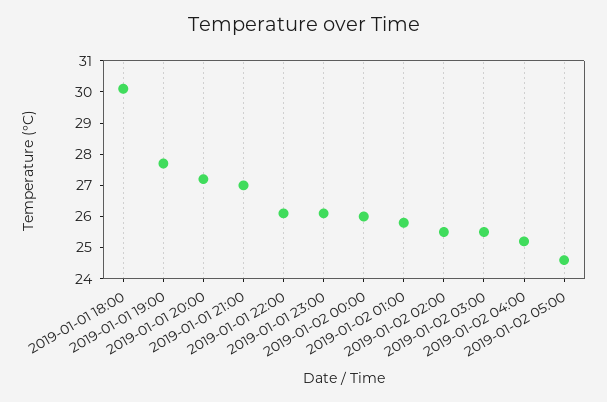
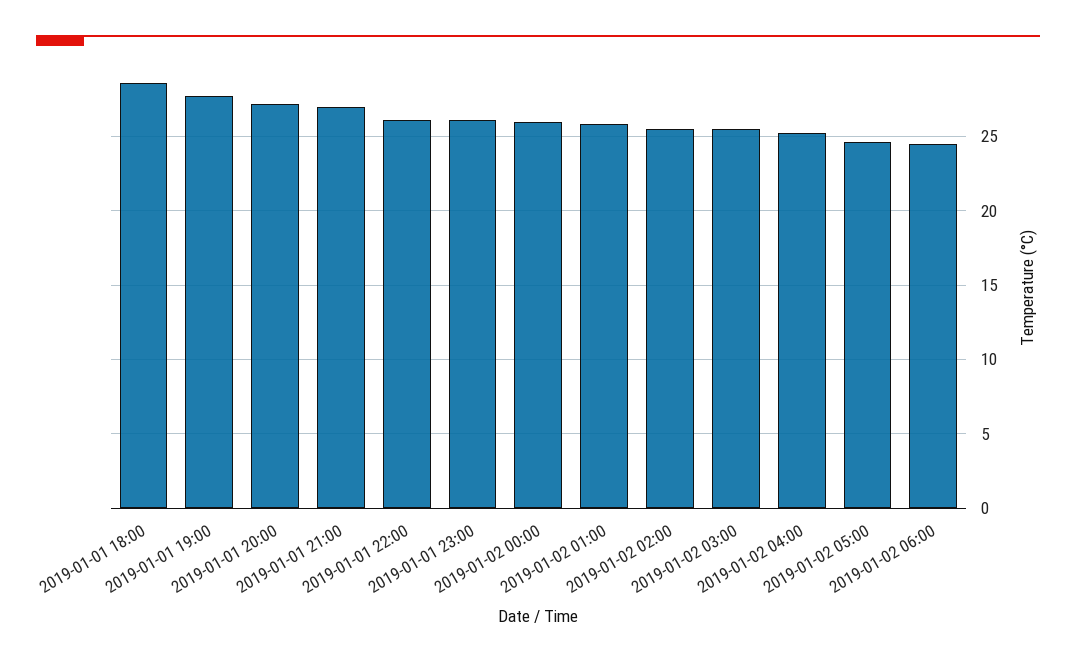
2019-01-01 18:00: 30 -> 28.5
2019-01-02 06:00: none -> 24.5

